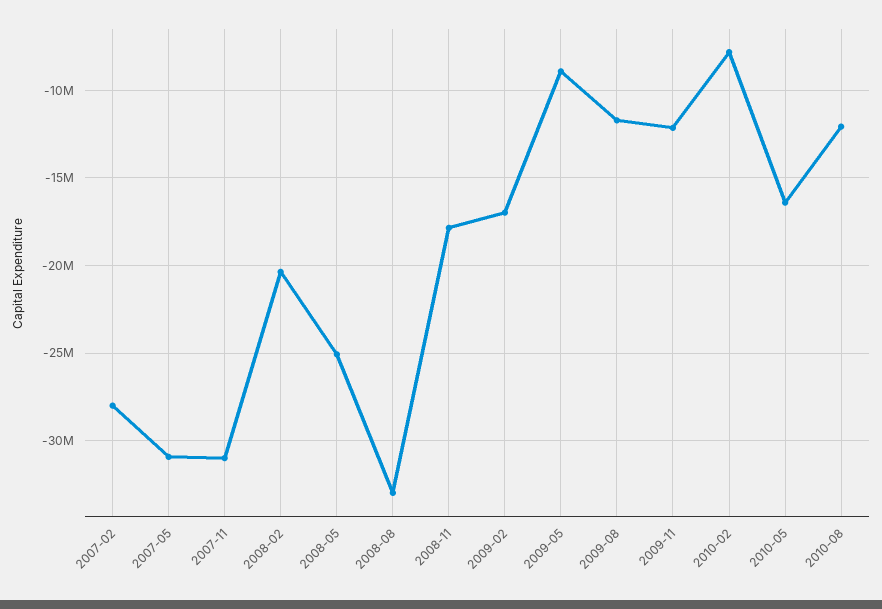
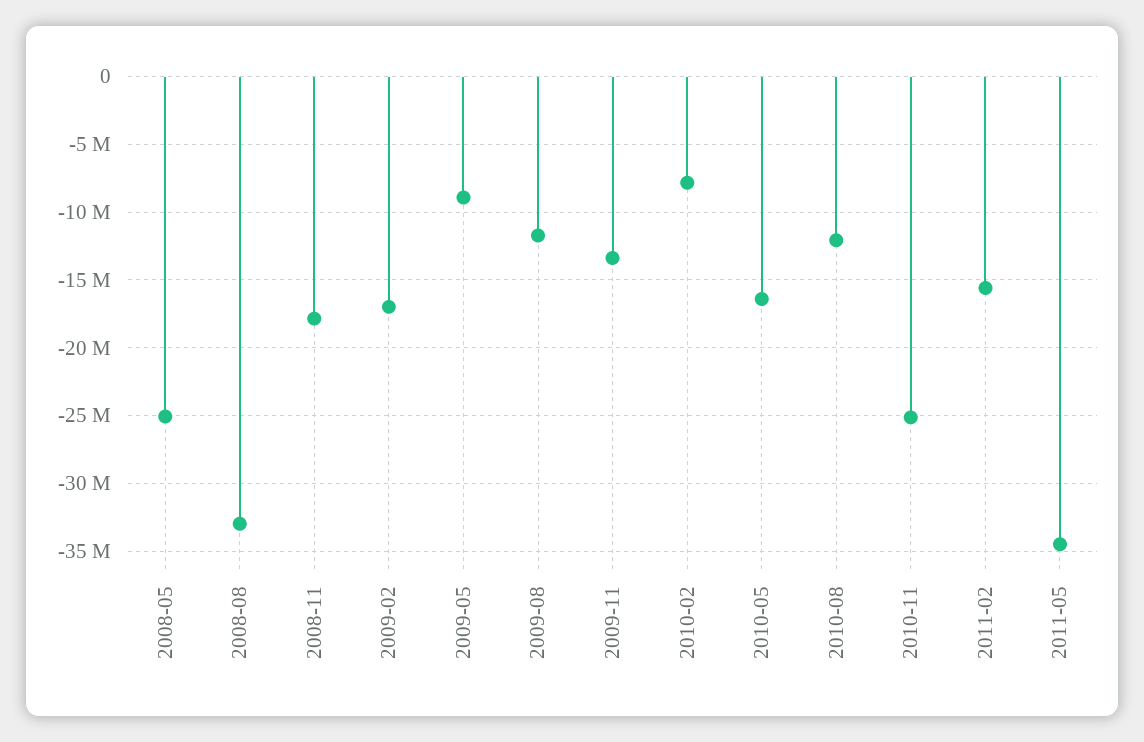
2007-02: -28000000 -> none
2007-05: -31000000 -> none
2007-11: -31000000 -> none
2008-02: -20500000 -> none
2009-11: -12000000 -> -13500000
2010-11: none -> -25000000
2011-02: none -> -15500000
2011-05: none -> -34500000

